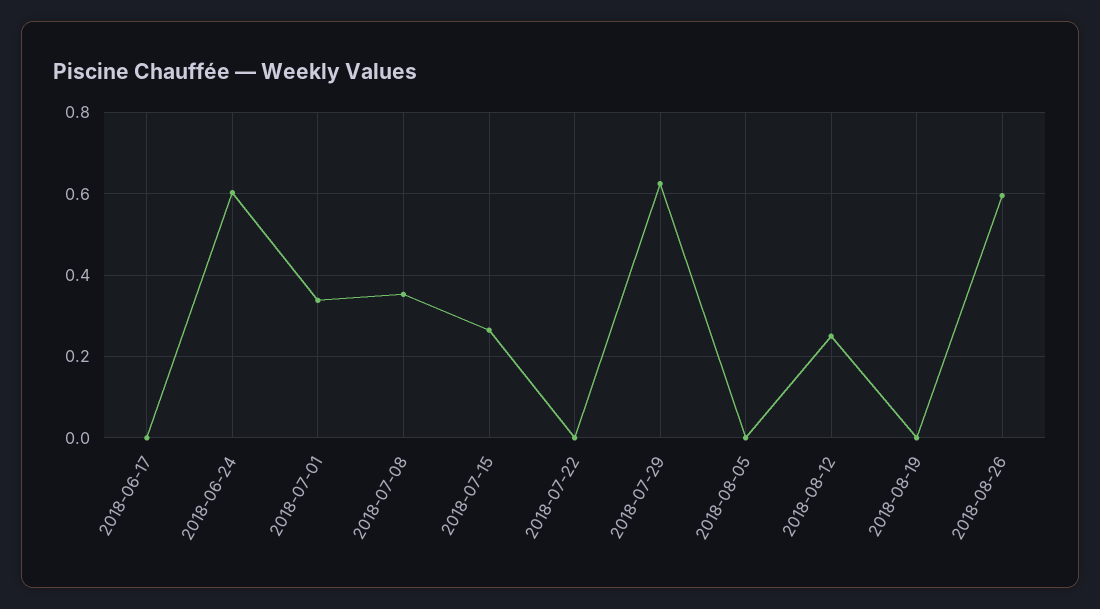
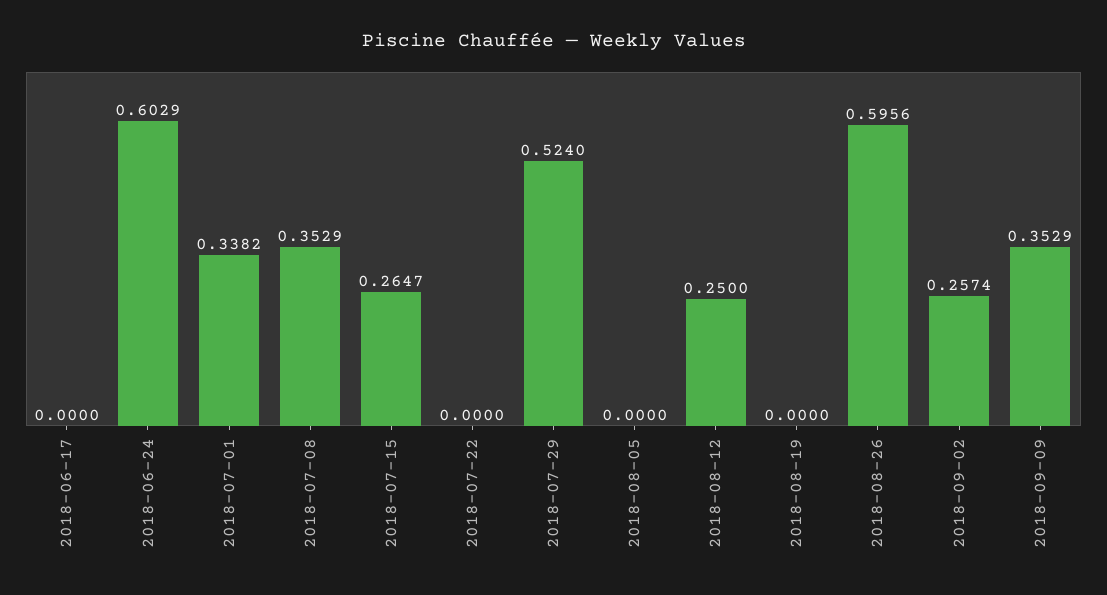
2018-07-29: 0.62 -> 0.524
2018-09-02: none -> 0.2574
2018-09-09: none -> 0.3529

